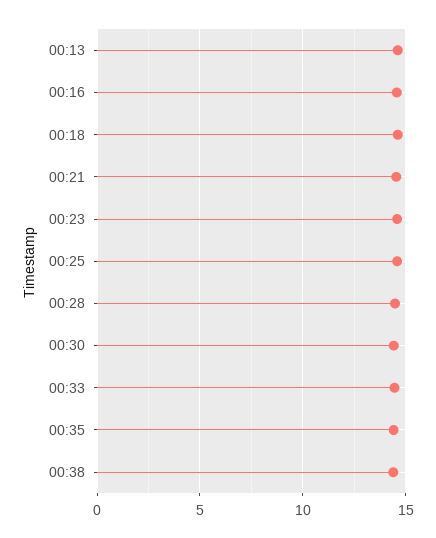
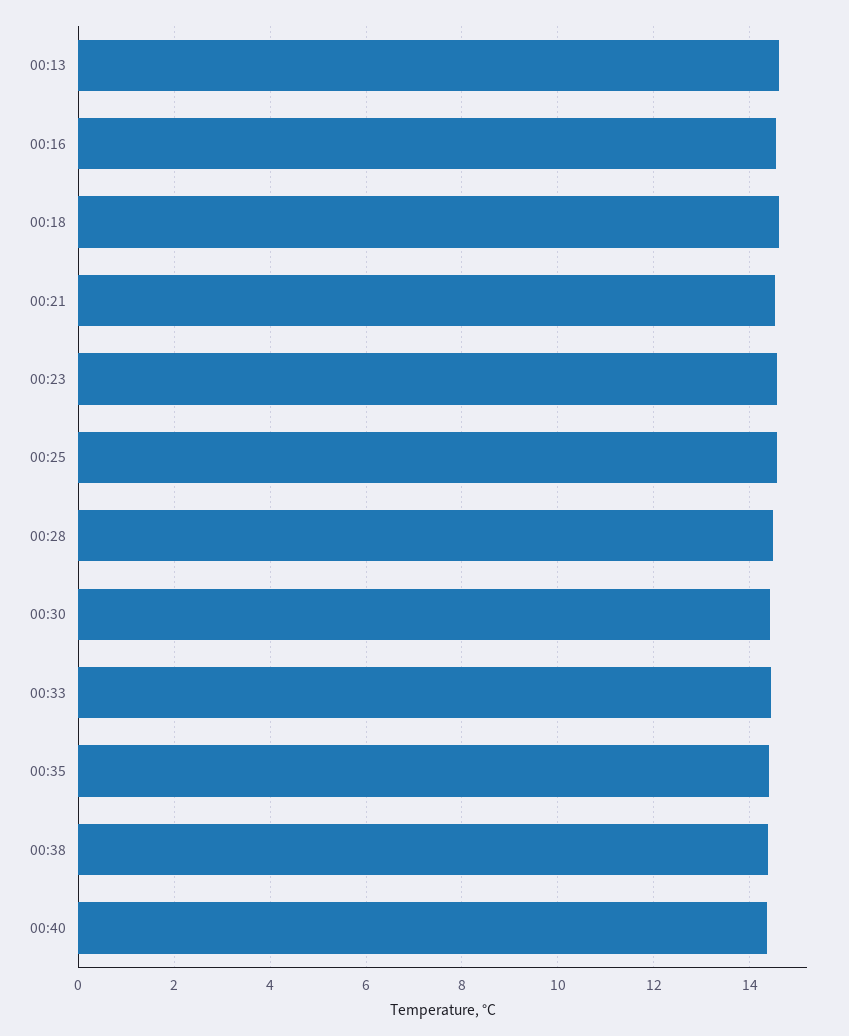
00:40: none -> 14.4

